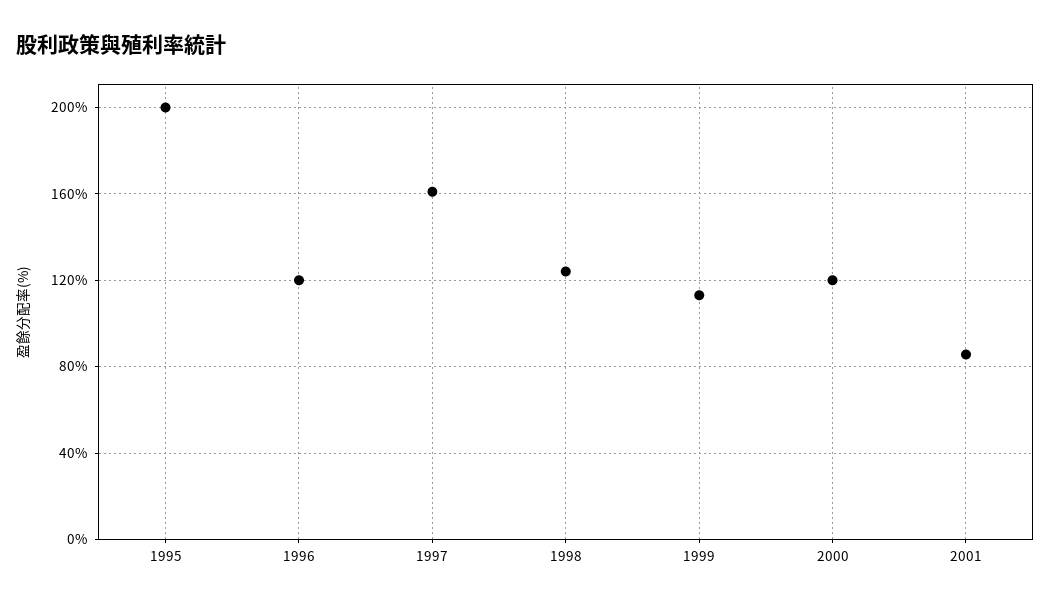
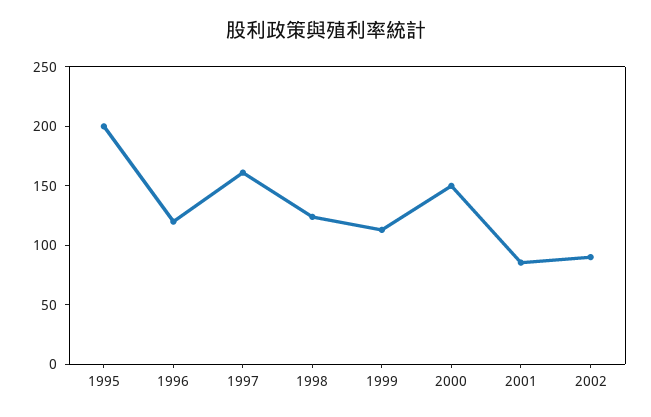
2000: 120 -> 150
2002: none -> 90

